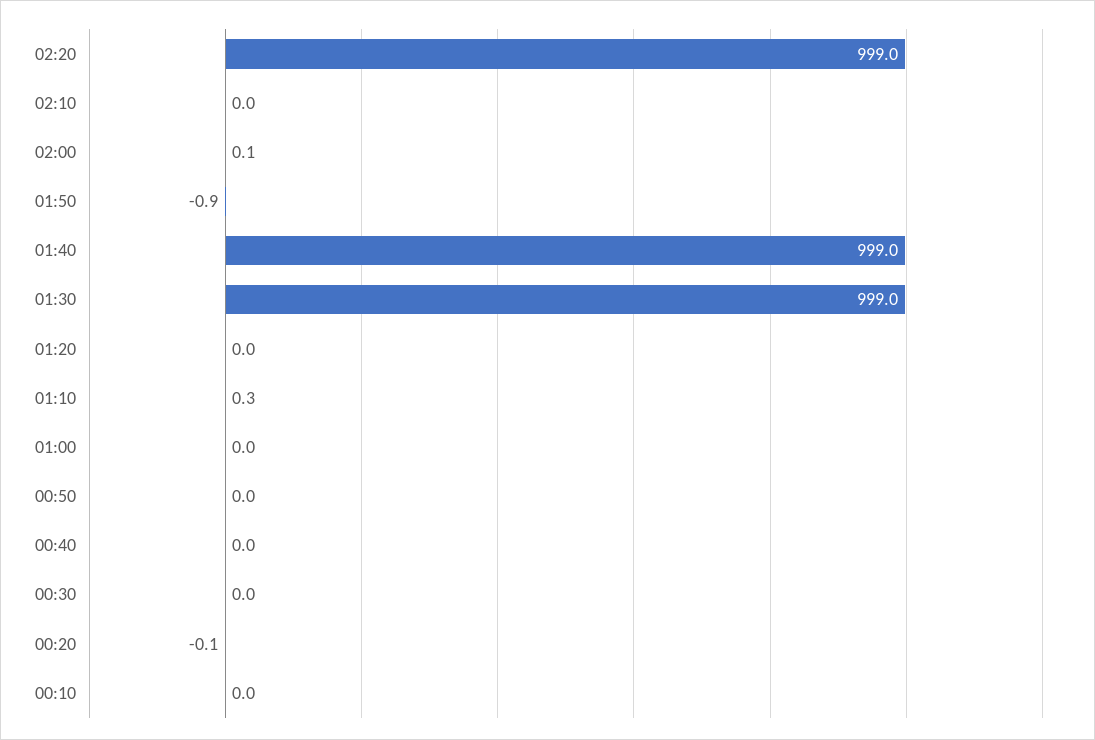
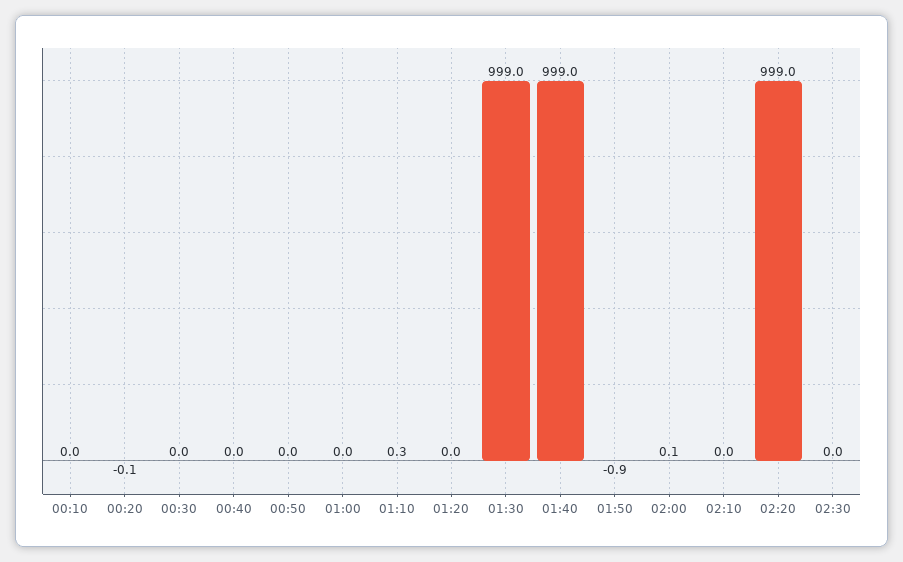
02:30: none -> 0

